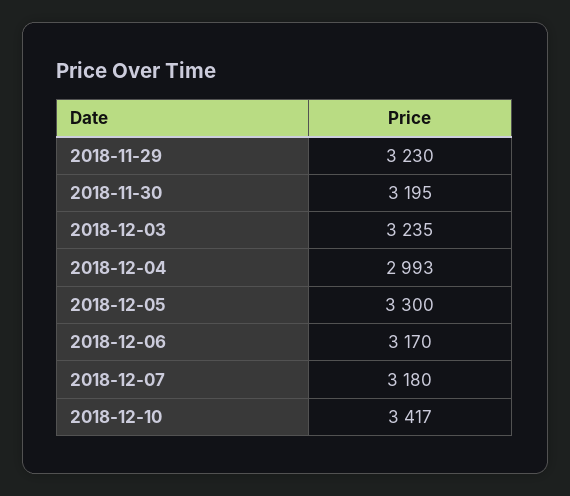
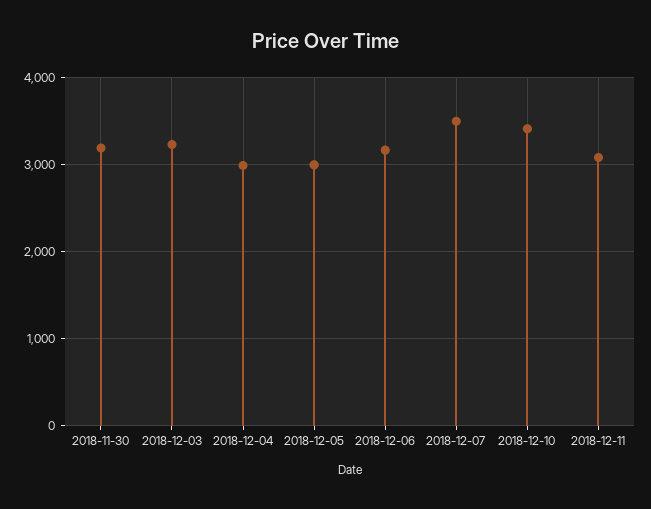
2018-11-29: 3230 -> none
2018-12-05: 3300 -> 3000
2018-12-07: 3180 -> 3500
2018-12-11: none -> 3100

